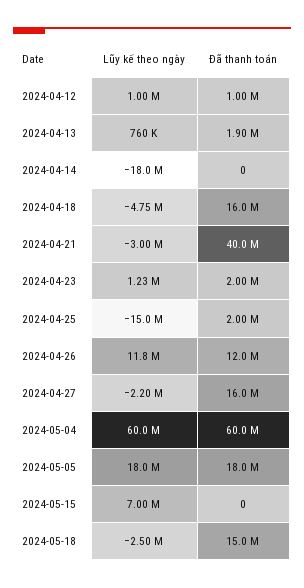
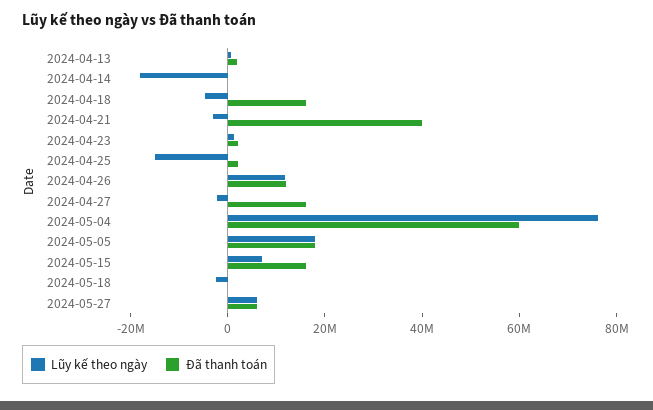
Lũy kế theo ngày, 2024-04-12: 1000000 -> none
Đã thanh toán, 2024-04-12: 1000000 -> none
Lũy kế theo ngày, 2024-05-04: 60000000 -> 75000000
Đã thanh toán, 2024-05-15: 0 -> 15000000
Đã thanh toán, 2024-05-18: 15000000 -> 0
Lũy kế theo ngày, 2024-05-27: none -> 5000000
Đã thanh toán, 2024-05-27: none -> 5000000

